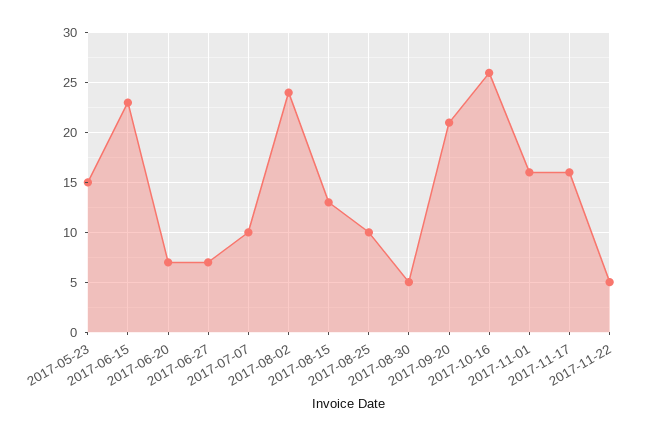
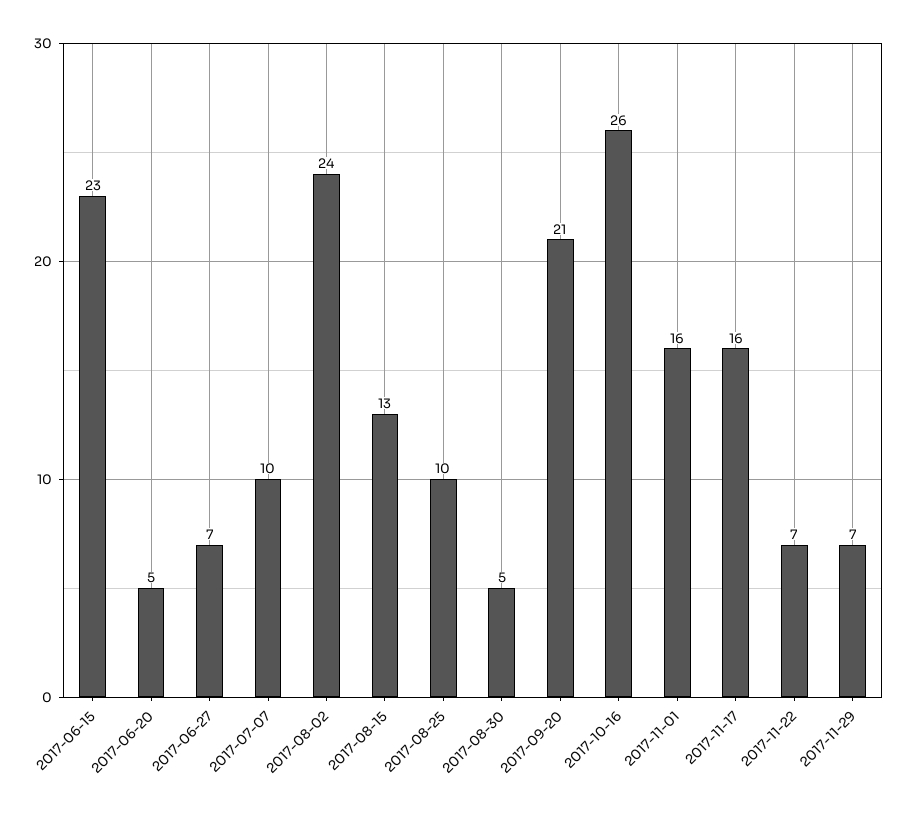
2017-05-23: 15 -> none
2017-06-20: 7 -> 5
2017-11-22: 5 -> 7
2017-11-29: none -> 7

